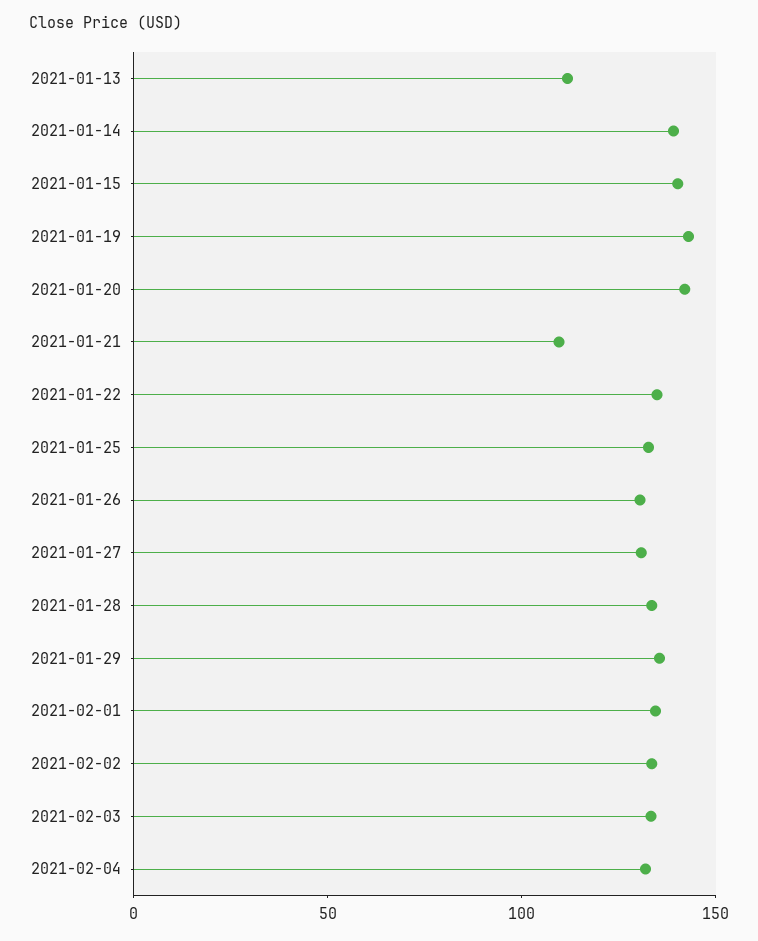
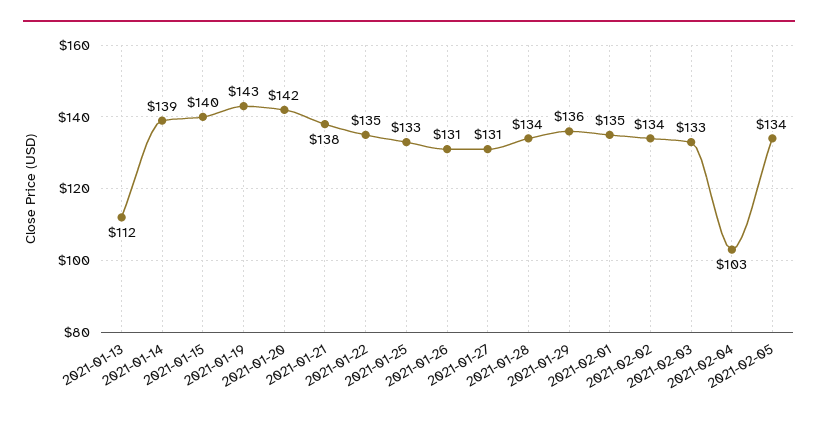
2021-01-21: 110 -> 138
2021-02-04: 130 -> 103
2021-02-05: none -> 134

